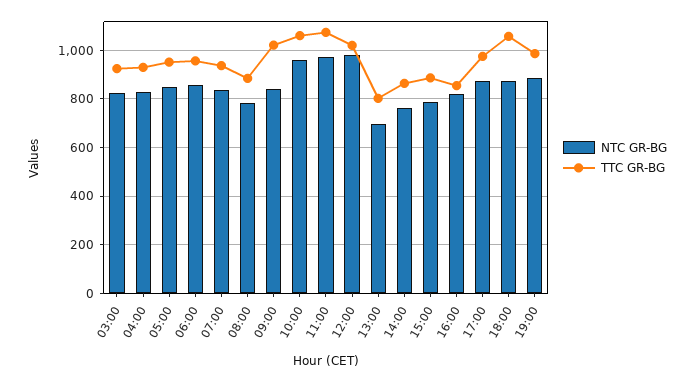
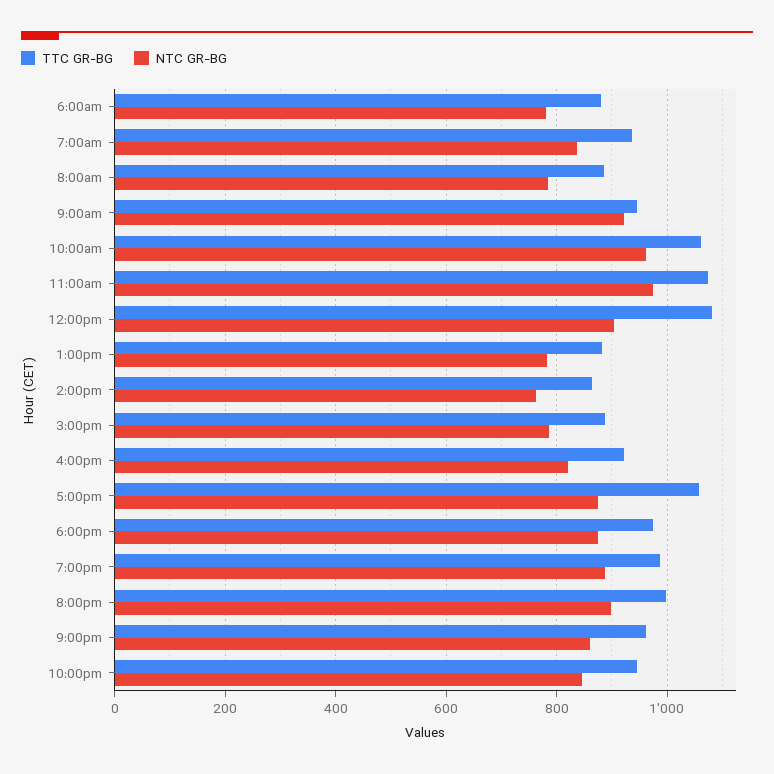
NTC GR-BG, 03:00: 825 -> none
TTC GR-BG, 03:00: 925 -> none
NTC GR-BG, 04:00: 825 -> none
TTC GR-BG, 04:00: 925 -> none
NTC GR-BG, 05:00: 850 -> none
TTC GR-BG, 05:00: 950 -> none
NTC GR-BG, 06:00: 850 -> 780
TTC GR-BG, 06:00: 950 -> 880
NTC GR-BG, 09:00: 850 -> 920
TTC GR-BG, 09:00: 1025 -> 940
NTC GR-BG, 12:00: 975 -> 900
TTC GR-BG, 12:00: 1025 -> 1080
NTC GR-BG, 13:00: 700 -> 780
TTC GR-BG, 13:00: 800 -> 880
TTC GR-BG, 16:00: 850 -> 920
TTC GR-BG, 17:00: 975 -> 1060
TTC GR-BG, 18:00: 1050 -> 980
TTC GR-BG, 8:00pm: none -> 1000
NTC GR-BG, 8:00pm: none -> 900
TTC GR-BG, 9:00pm: none -> 960
NTC GR-BG, 9:00pm: none -> 860
TTC GR-BG, 10:00pm: none -> 940
NTC GR-BG, 10:00pm: none -> 840

